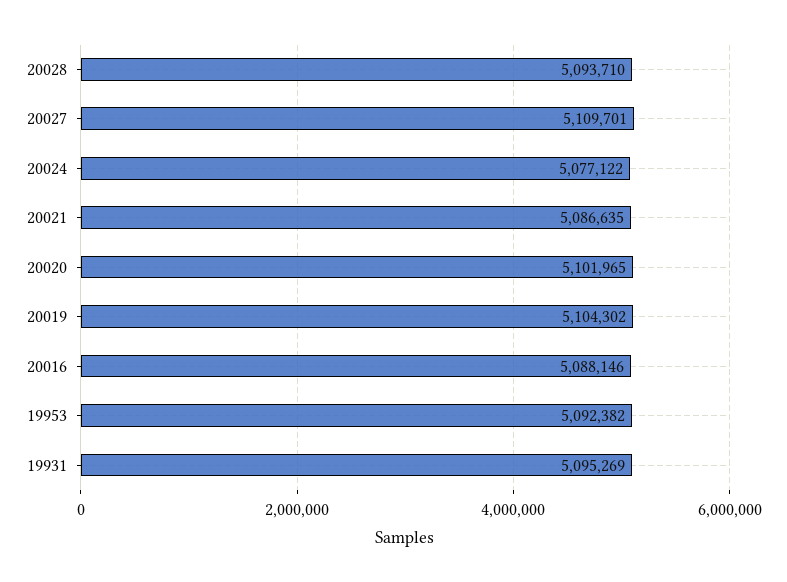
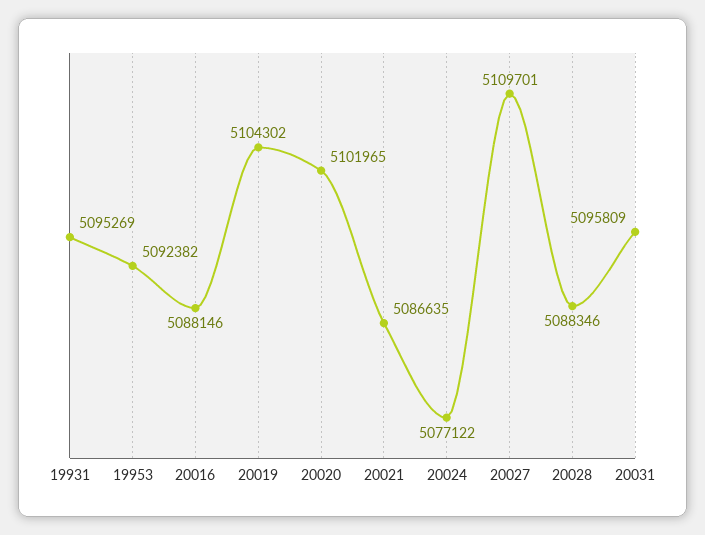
20028: 5093710 -> 5088346
20031: none -> 5095809

